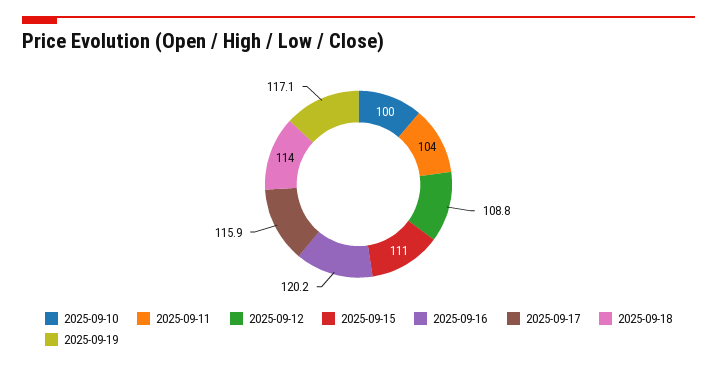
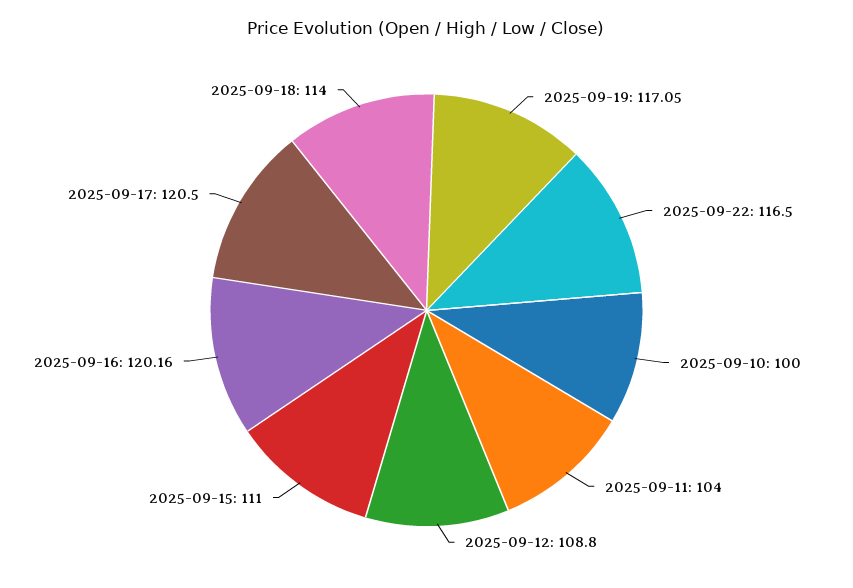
2025-09-17: 115.9 -> 120.5
2025-09-22: none -> 116.5

